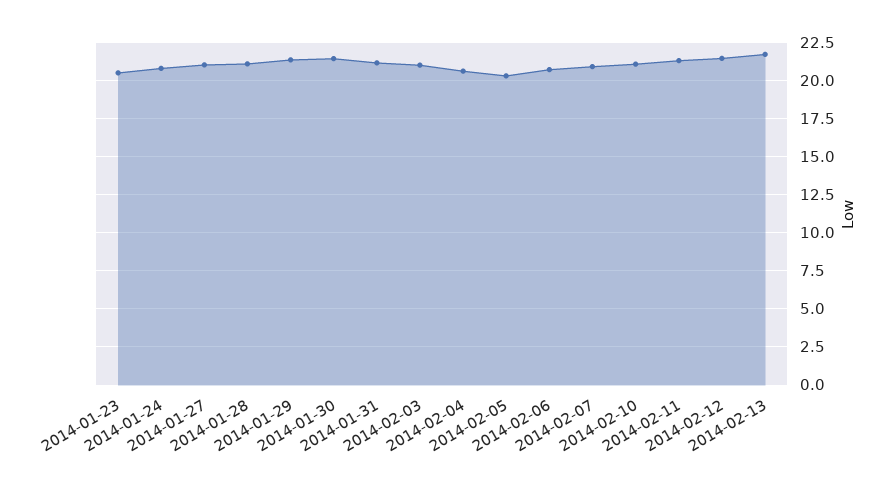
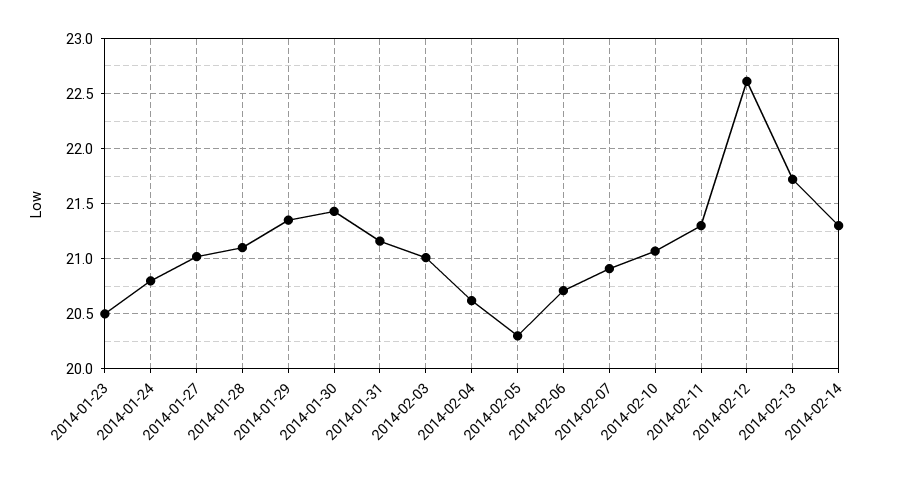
2014-02-12: 21.5 -> 22.6
2014-02-14: none -> 21.3

